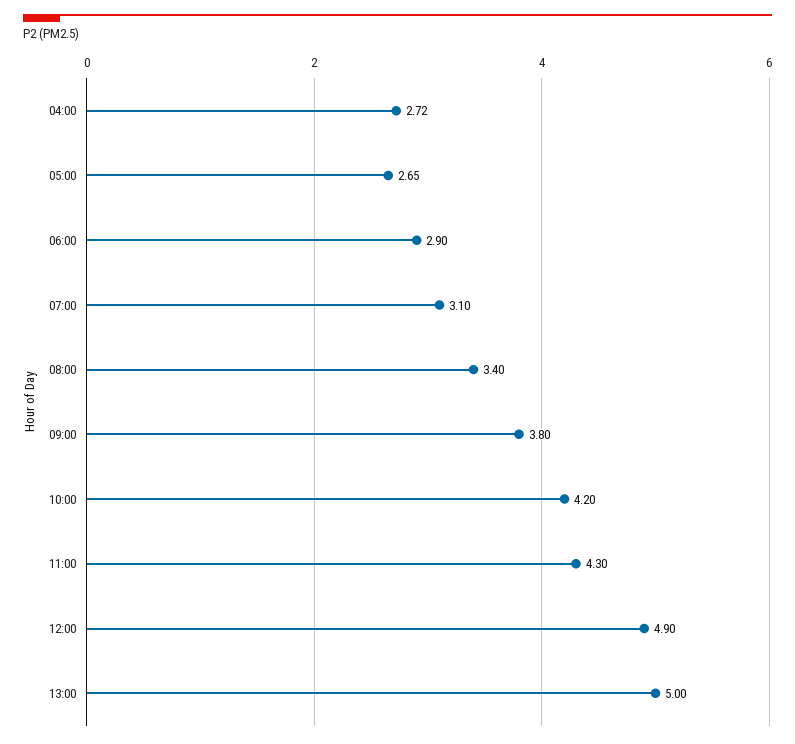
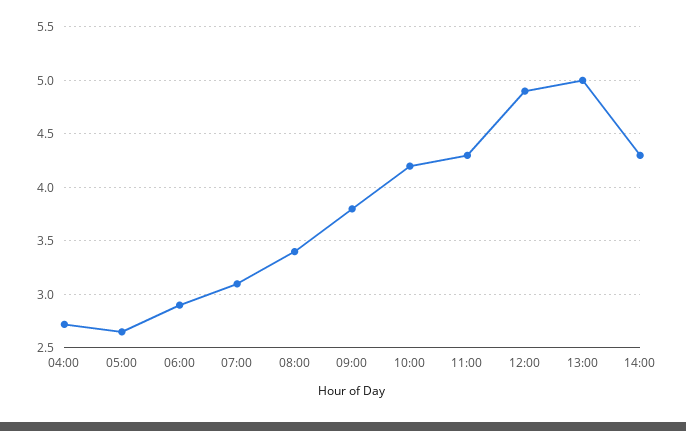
14:00: none -> 4.3

